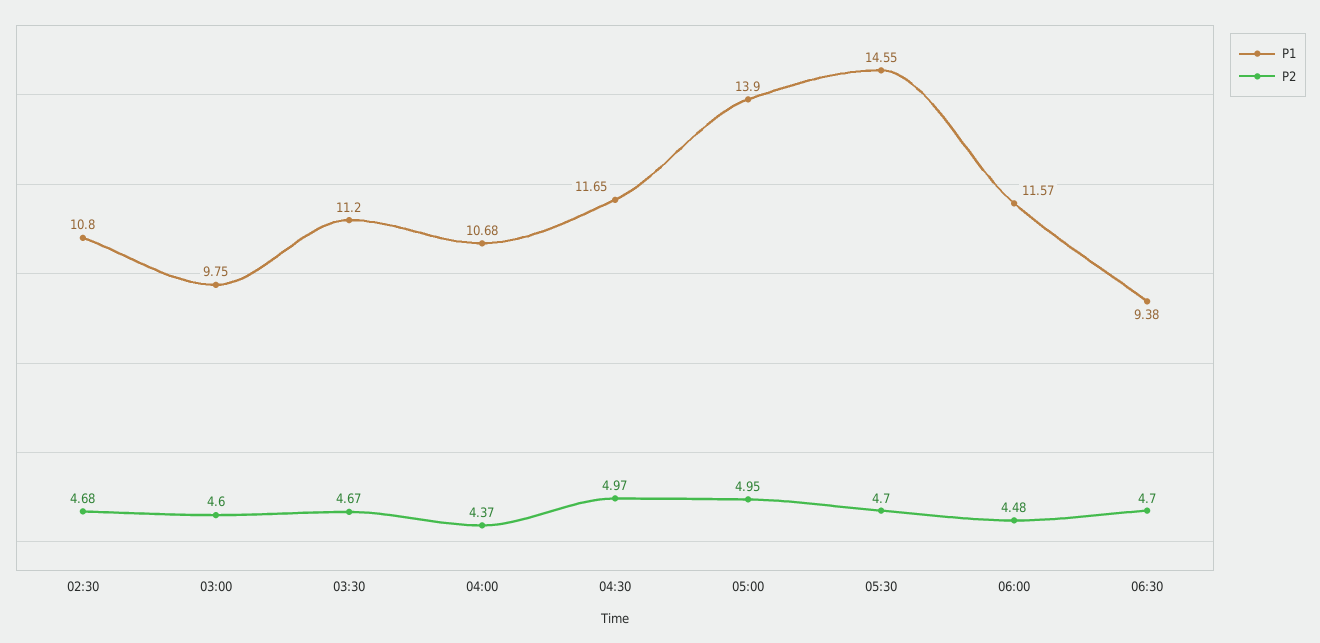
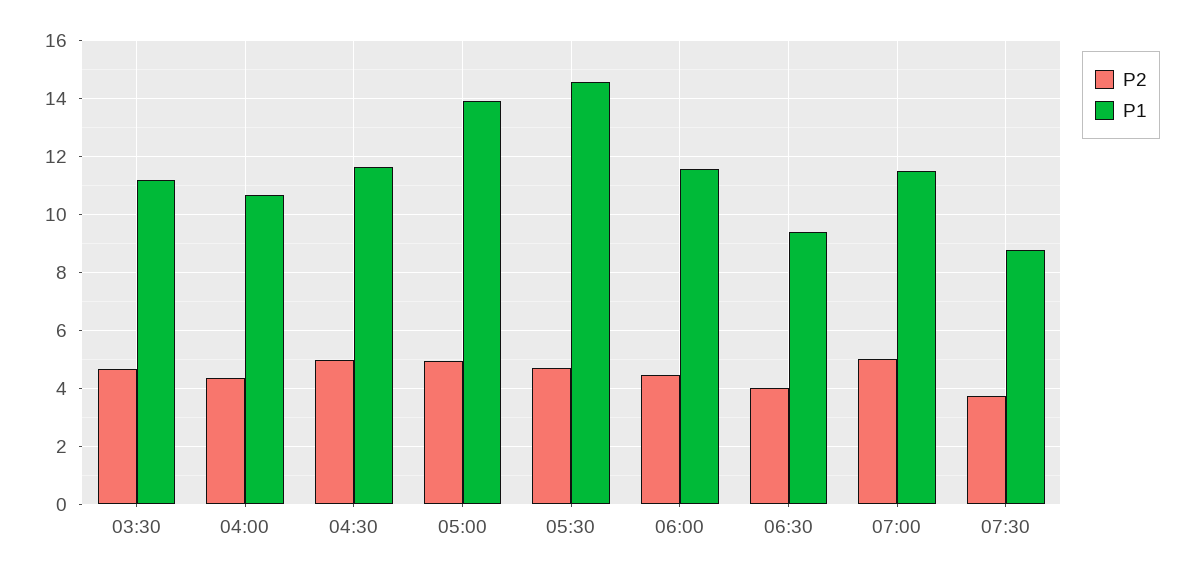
P1, 02:30: 10.8 -> none
P2, 02:30: 4.68 -> none
P1, 03:00: 9.75 -> none
P2, 03:00: 4.6 -> none
P2, 06:30: 4.7 -> 4
P2, 07:00: none -> 5
P1, 07:00: none -> 11.5
P2, 07:30: none -> 3.75
P1, 07:30: none -> 8.75

